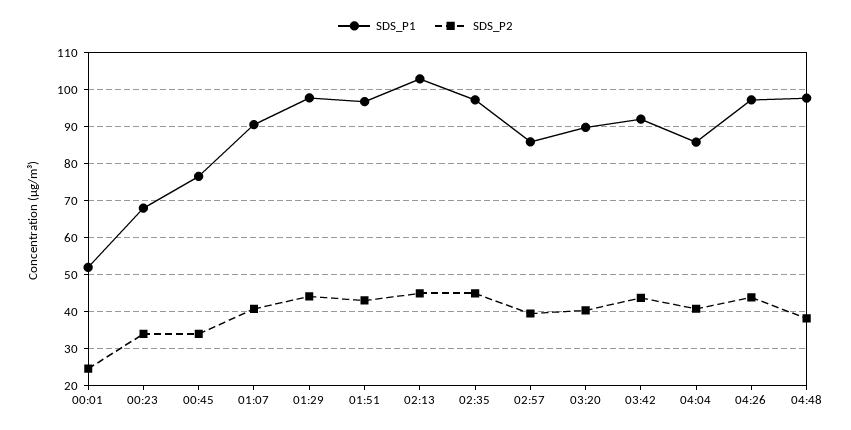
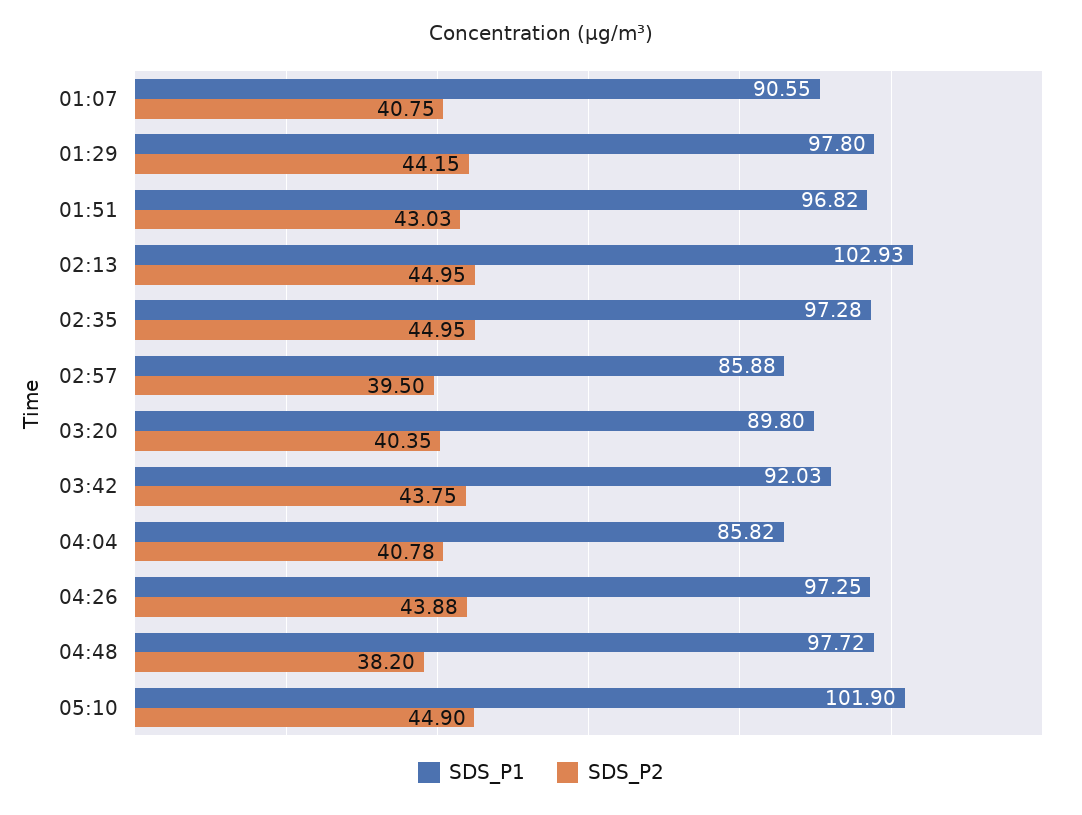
SDS_P1, 00:01: 52 -> none
SDS_P2, 00:01: 24 -> none
SDS_P1, 00:23: 68 -> none
SDS_P2, 00:23: 34 -> none
SDS_P1, 00:45: 76 -> none
SDS_P2, 00:45: 34 -> none
SDS_P1, 05:10: none -> 101.9
SDS_P2, 05:10: none -> 44.9

